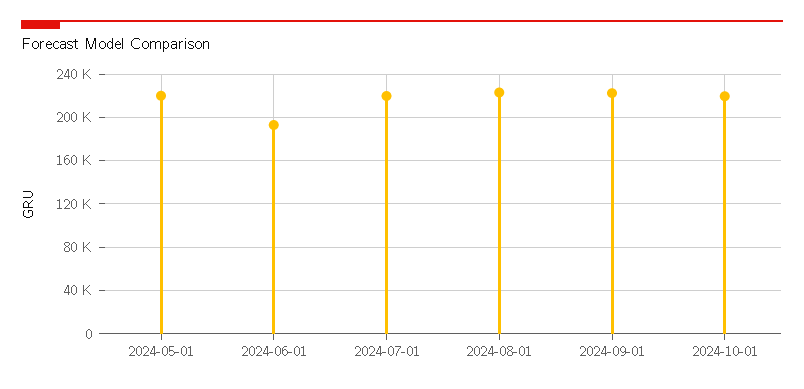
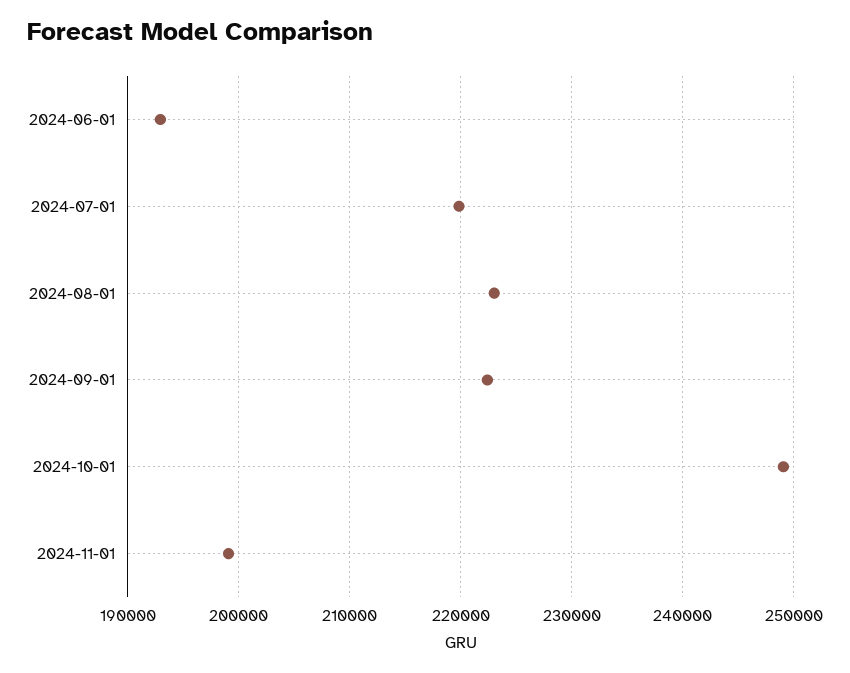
2024-05-01: 220000 -> none
2024-10-01: 220000 -> 249000
2024-11-01: none -> 199000

